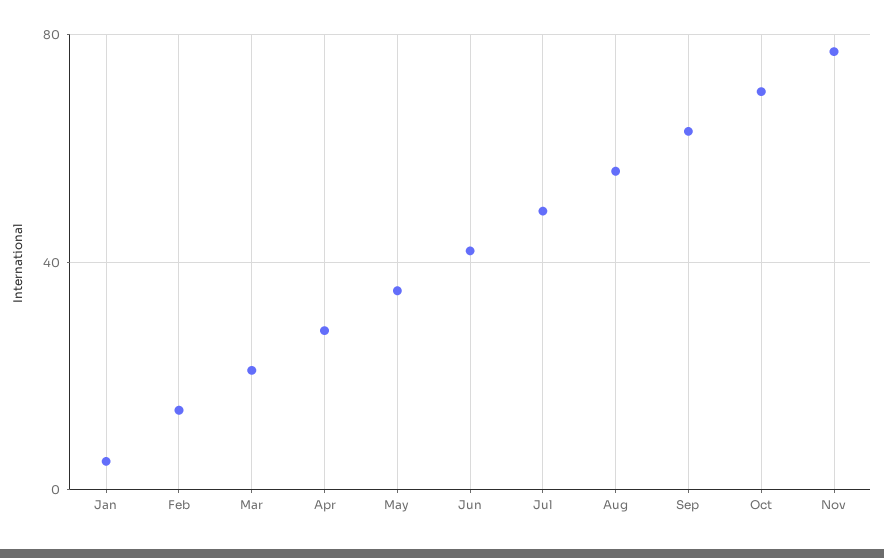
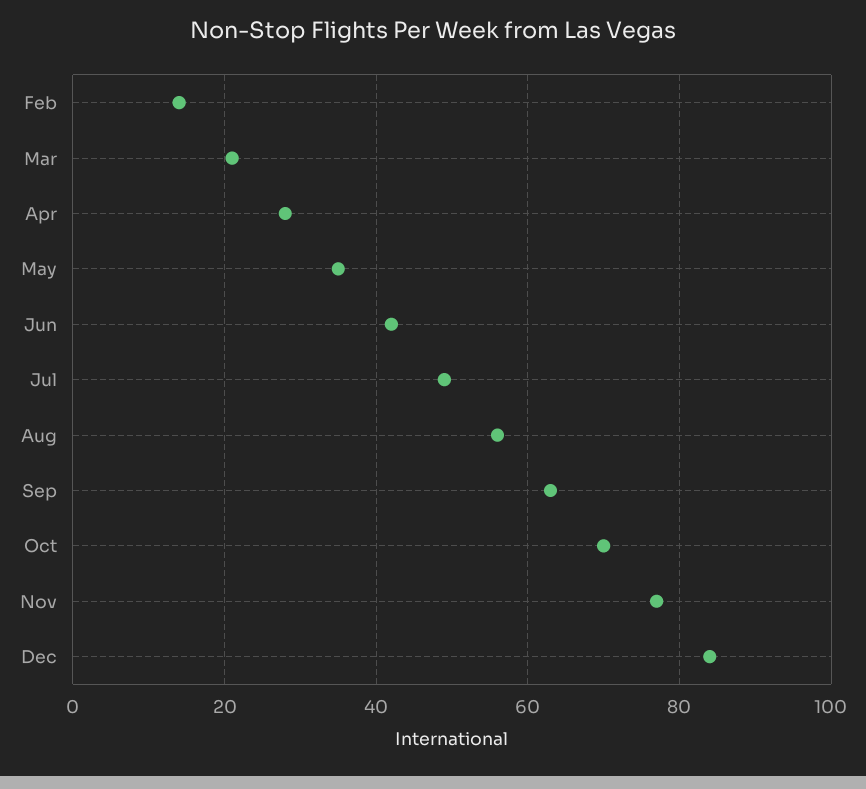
Jan: 5 -> none
Dec: none -> 85

